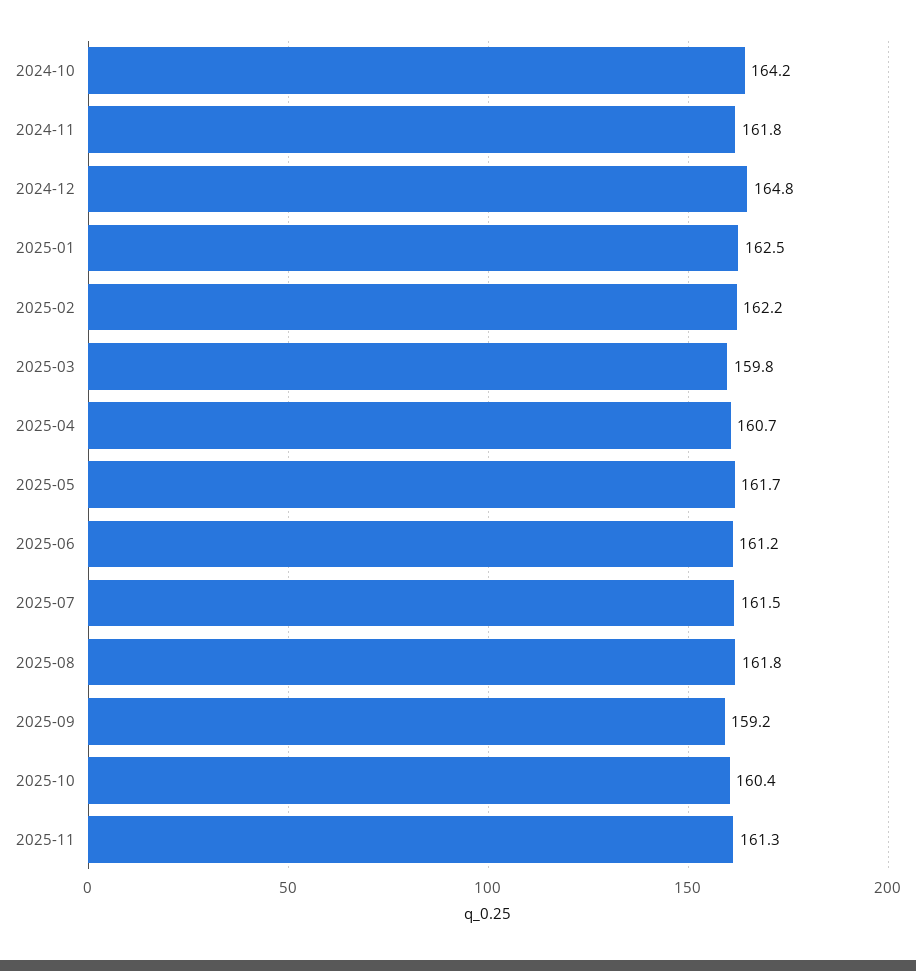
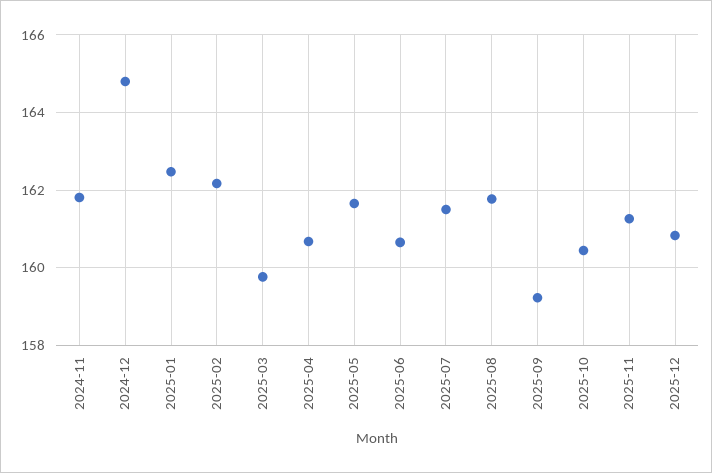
2024-10: 164.2 -> none
2025-06: 161.2 -> 160.6
2025-12: none -> 160.8

